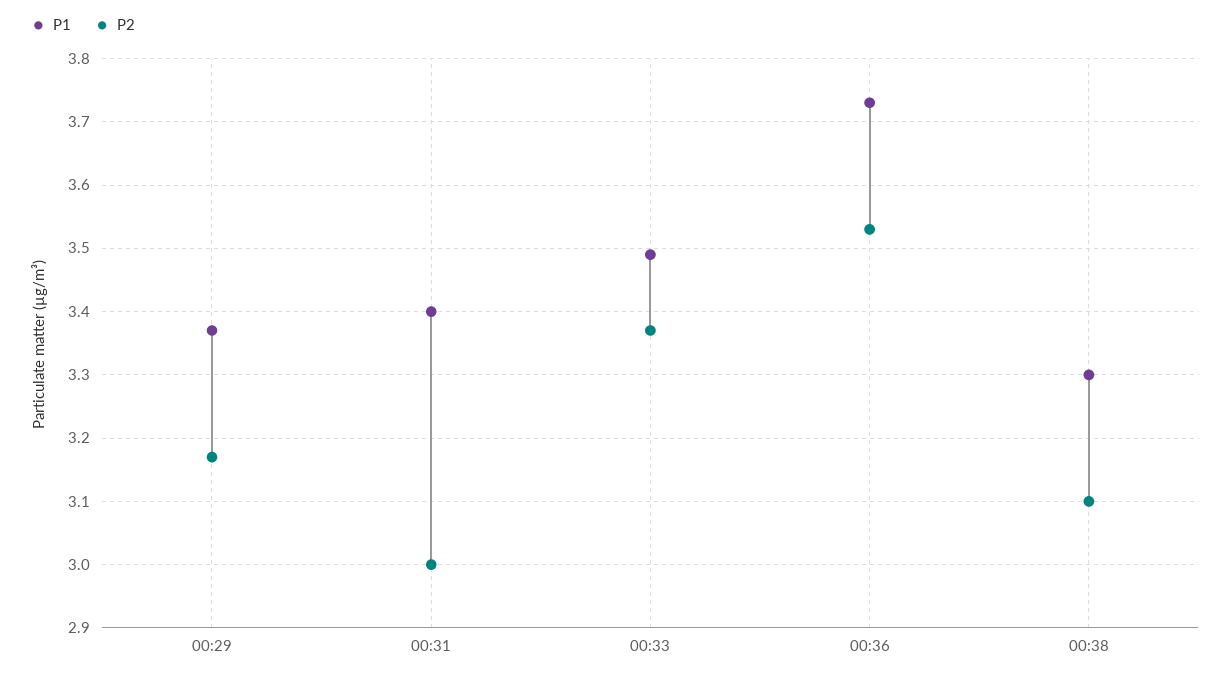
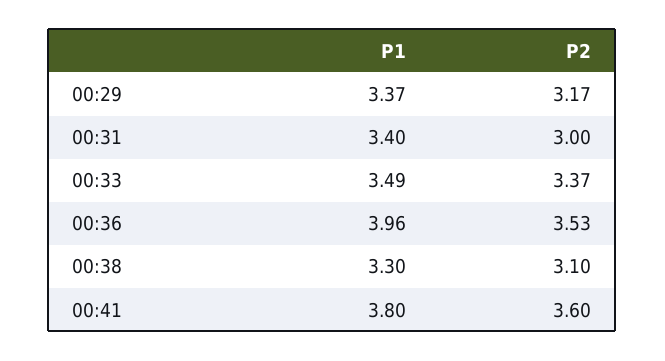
P1, 00:36: 3.73 -> 3.96
P1, 00:41: none -> 3.8
P2, 00:41: none -> 3.6

